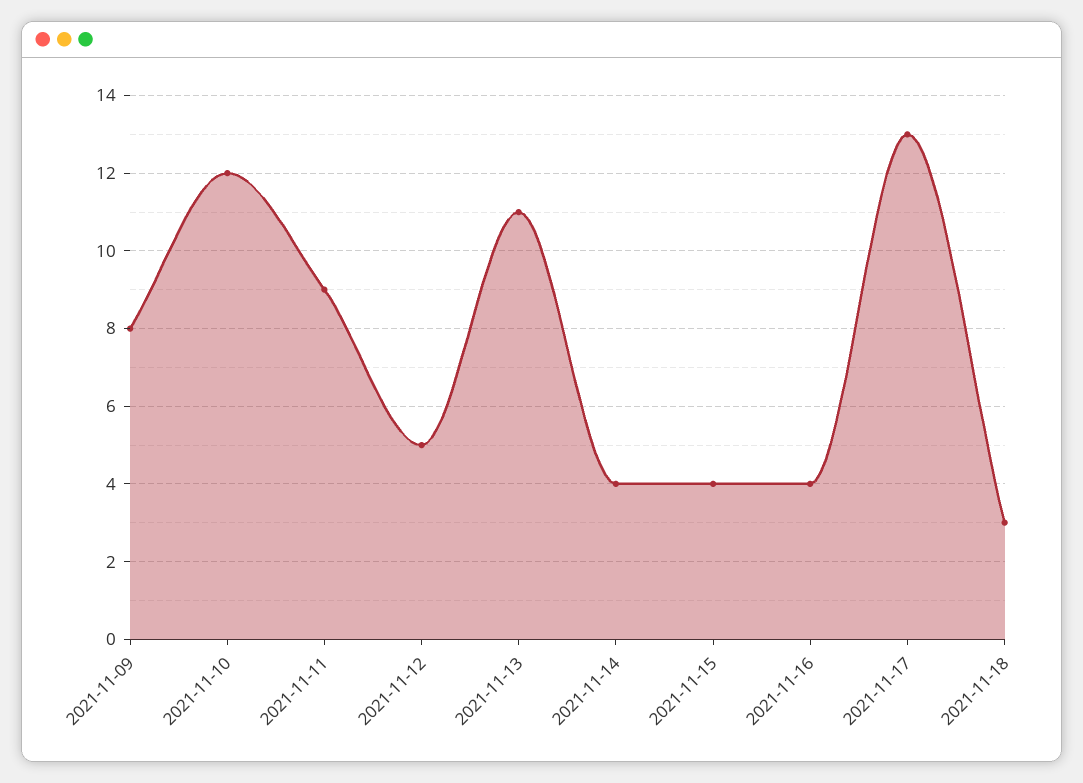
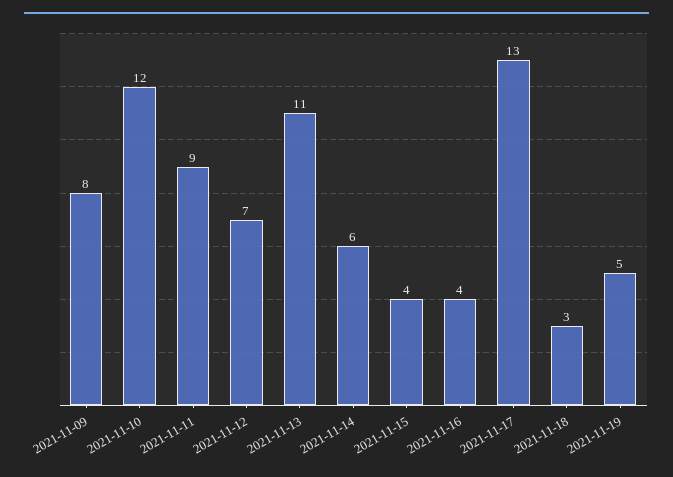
2021-11-12: 5 -> 7
2021-11-14: 4 -> 6
2021-11-19: none -> 5

